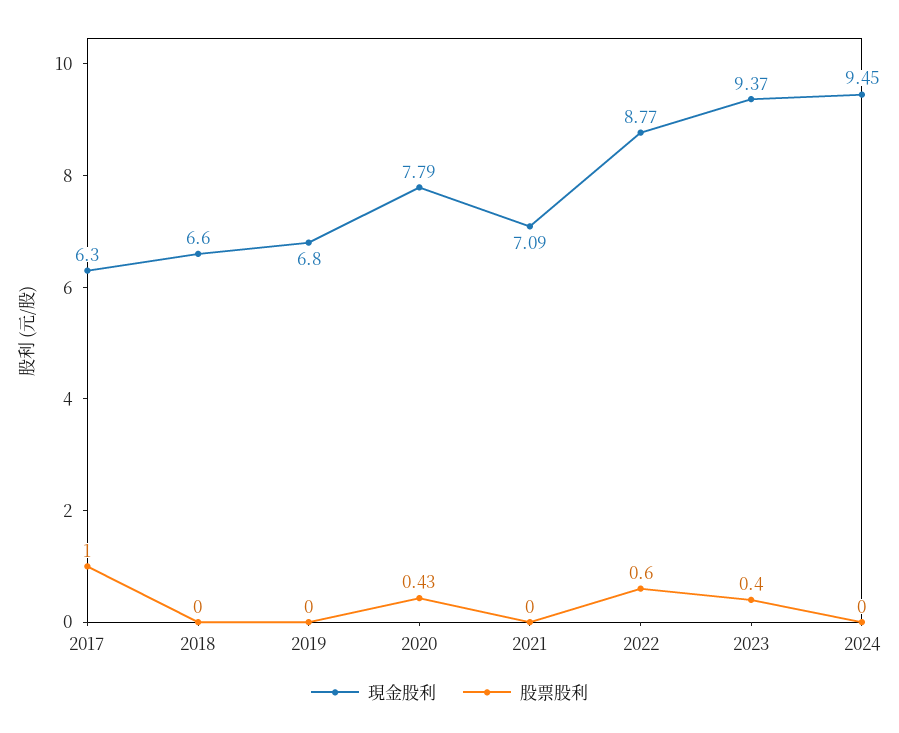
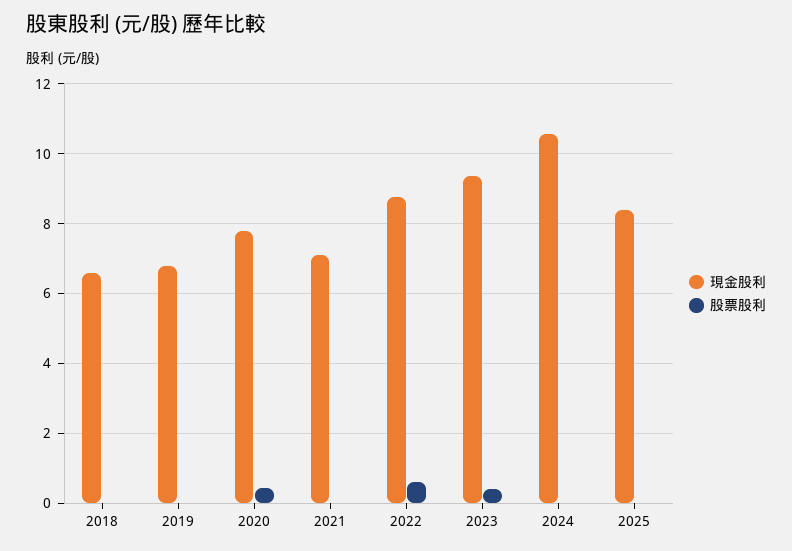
現金股利, 2017: 6.3 -> none
股票股利, 2017: 1 -> none
現金股利, 2024: 9.45 -> 10.6
現金股利, 2025: none -> 8.4
股票股利, 2025: none -> 0

